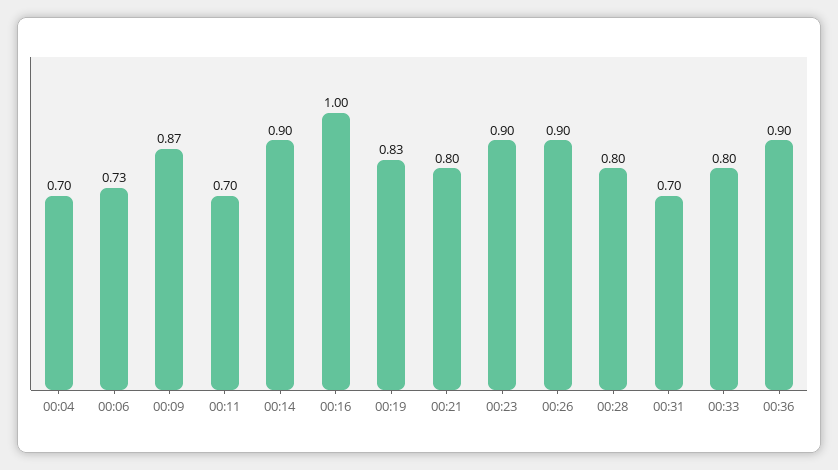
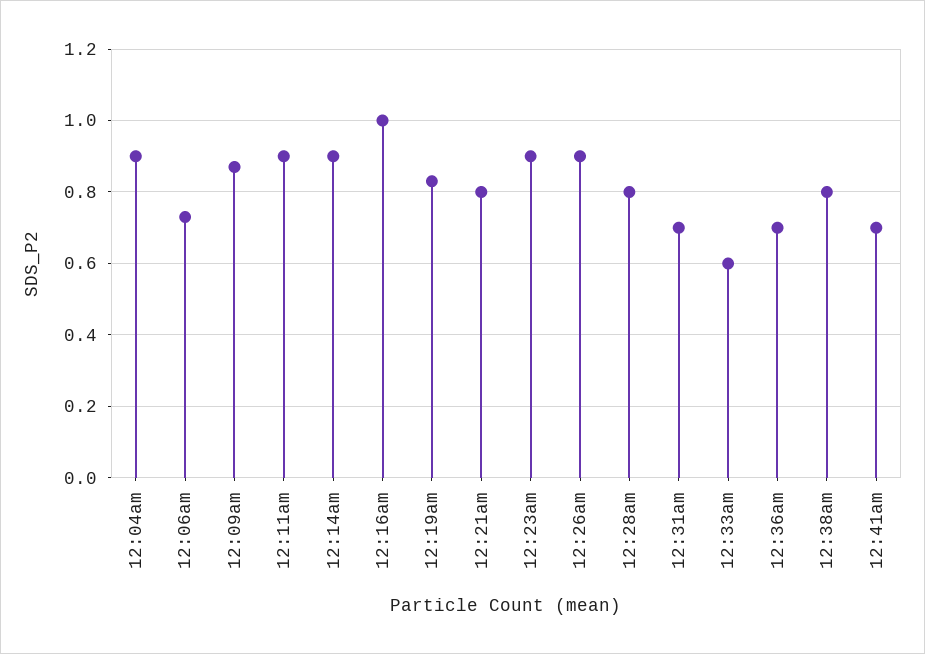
00:04: 0.7 -> 0.9
00:11: 0.7 -> 0.9
00:33: 0.8 -> 0.6
00:36: 0.9 -> 0.7
12:38am: none -> 0.8
12:41am: none -> 0.7

